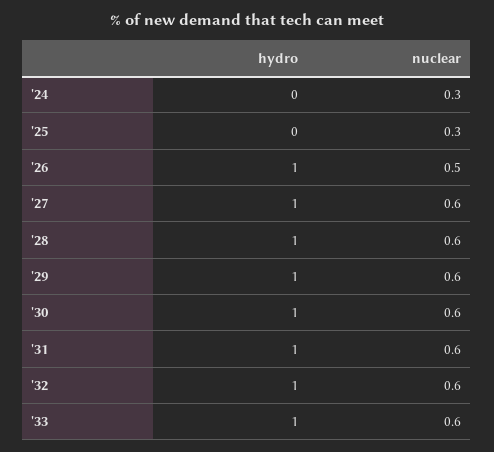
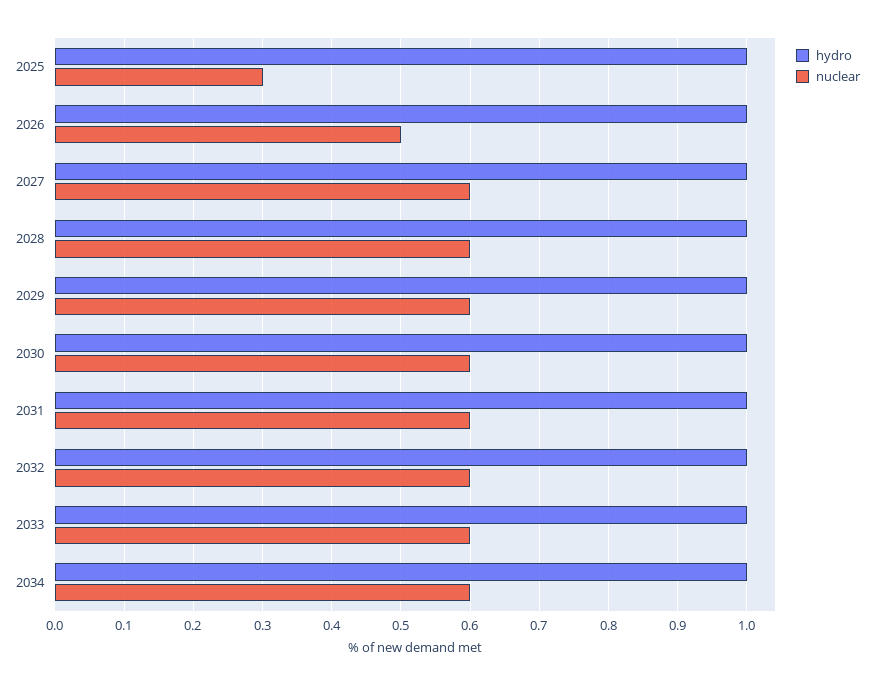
hydro, '24: 0 -> none
nuclear, '24: 0.3 -> none
hydro, '25: 0 -> 1
hydro, 2034: none -> 1
nuclear, 2034: none -> 0.6

